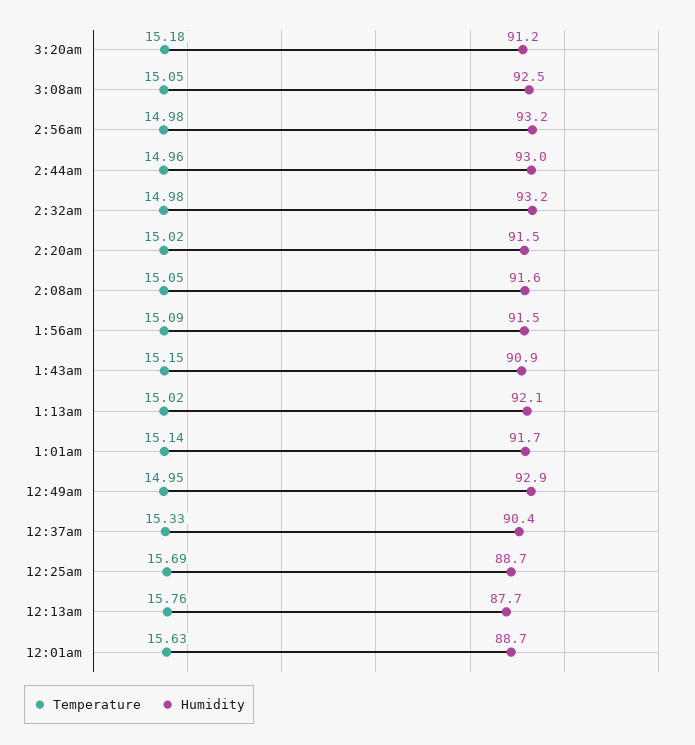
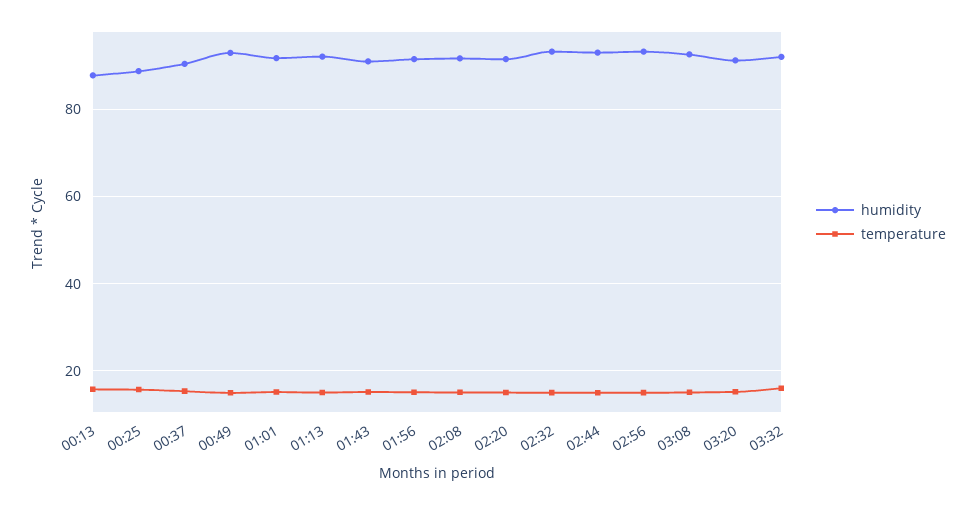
Temperature, 12:01am: 15.63 -> none
Humidity, 12:01am: 88.7 -> none
Humidity, 03:32: none -> 92
Temperature, 03:32: none -> 16

